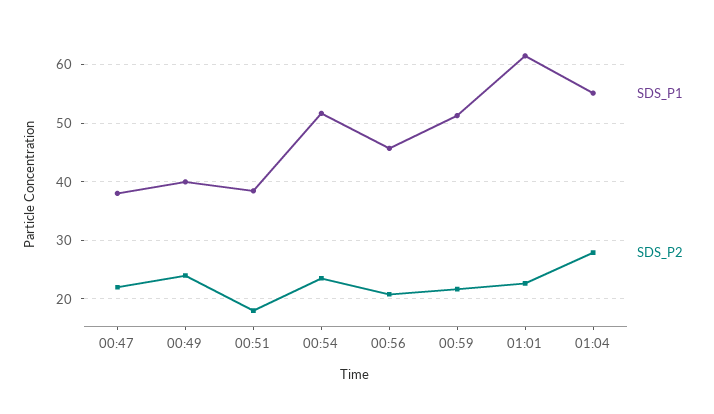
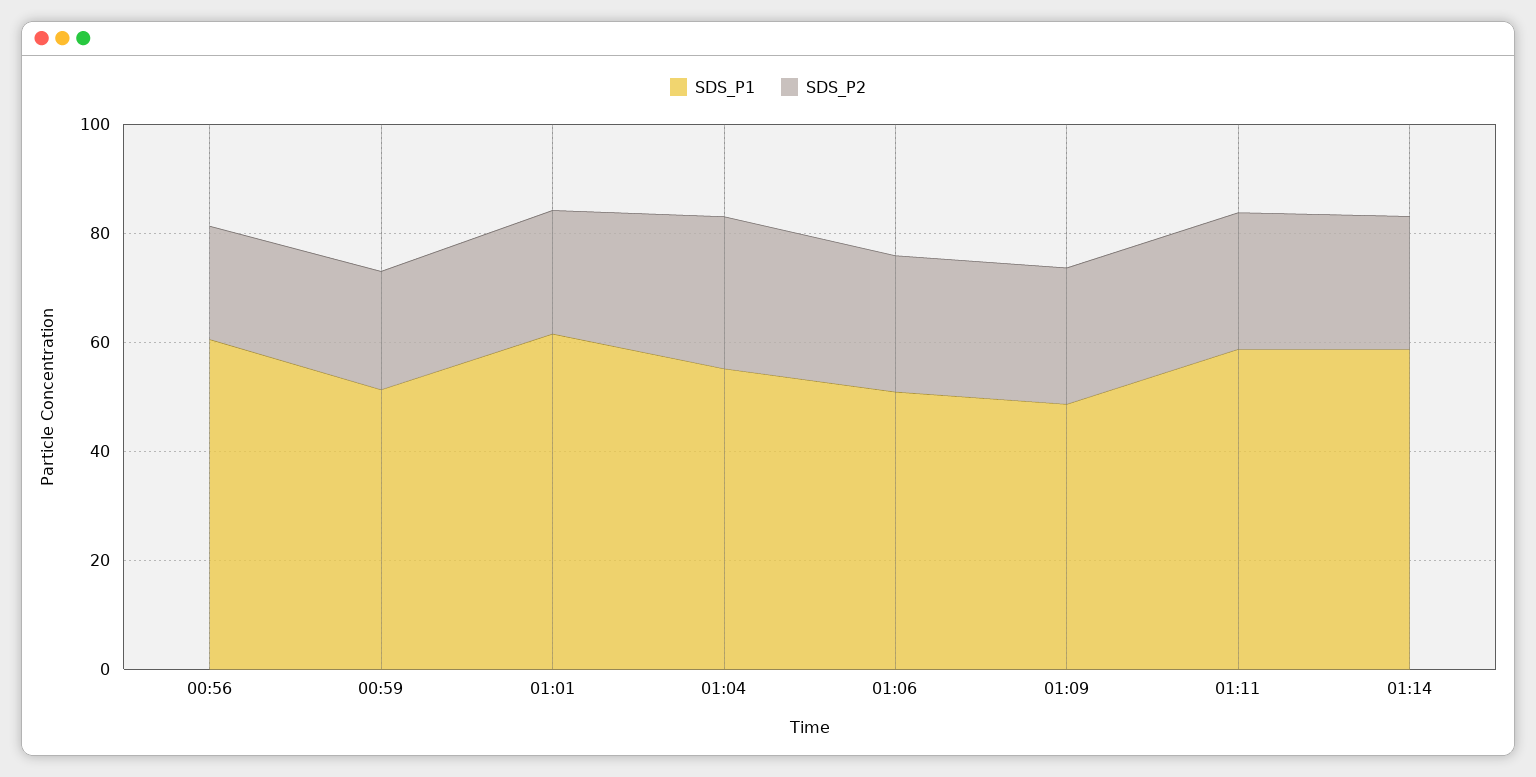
SDS_P1, 00:47: 38 -> none
SDS_P2, 00:47: 22 -> none
SDS_P1, 00:49: 40 -> none
SDS_P2, 00:49: 24 -> none
SDS_P1, 00:51: 38 -> none
SDS_P2, 00:51: 18 -> none
SDS_P1, 00:54: 52 -> none
SDS_P2, 00:54: 24 -> none
SDS_P1, 00:56: 46 -> 60
SDS_P1, 01:06: none -> 50
SDS_P2, 01:06: none -> 25
SDS_P1, 01:09: none -> 50
SDS_P2, 01:09: none -> 25
SDS_P1, 01:11: none -> 60
SDS_P2, 01:11: none -> 25
SDS_P1, 01:14: none -> 60
SDS_P2, 01:14: none -> 25

